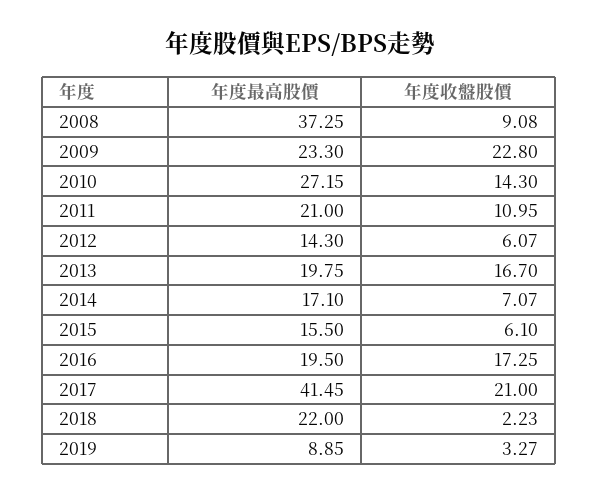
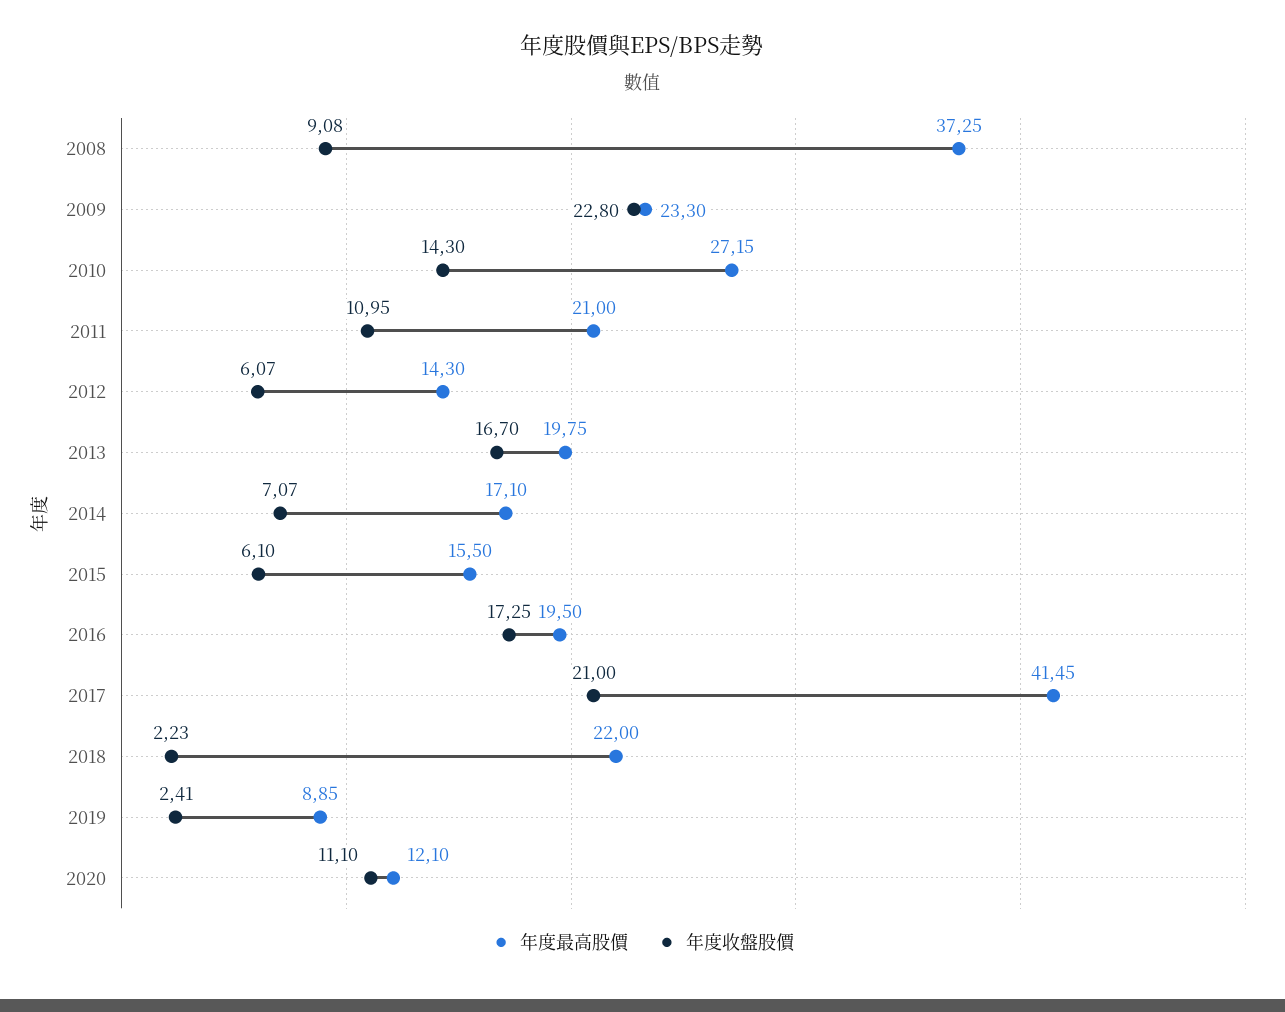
年度收盤股價, 2019: 3.27 -> 2.41
年度最高股價, 2020: none -> 12.1
年度收盤股價, 2020: none -> 11.1

